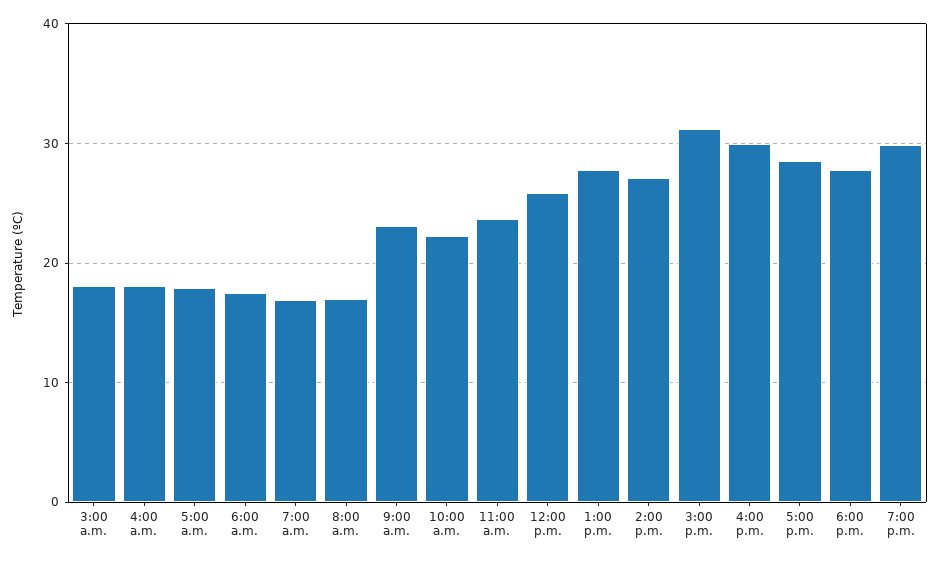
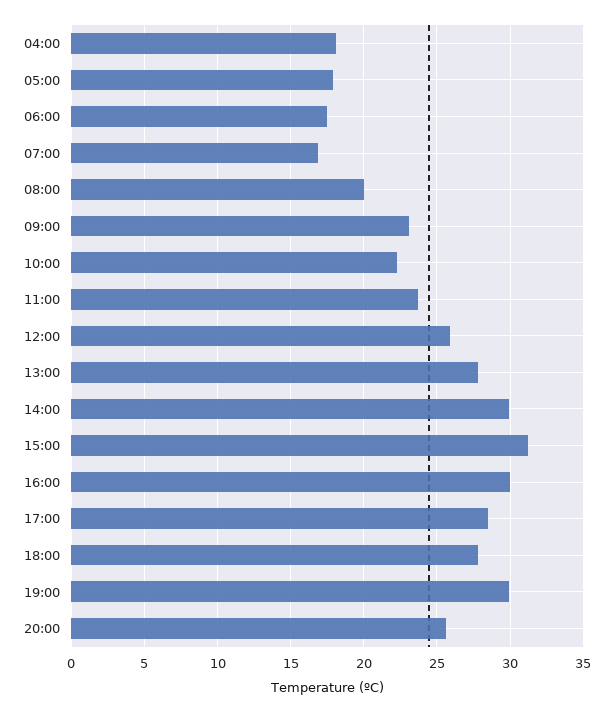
3:00 a.m.: 18 -> none
8:00 a.m.: 17 -> 20
2:00 p.m.: 27 -> 30
20:00: none -> 25.5

